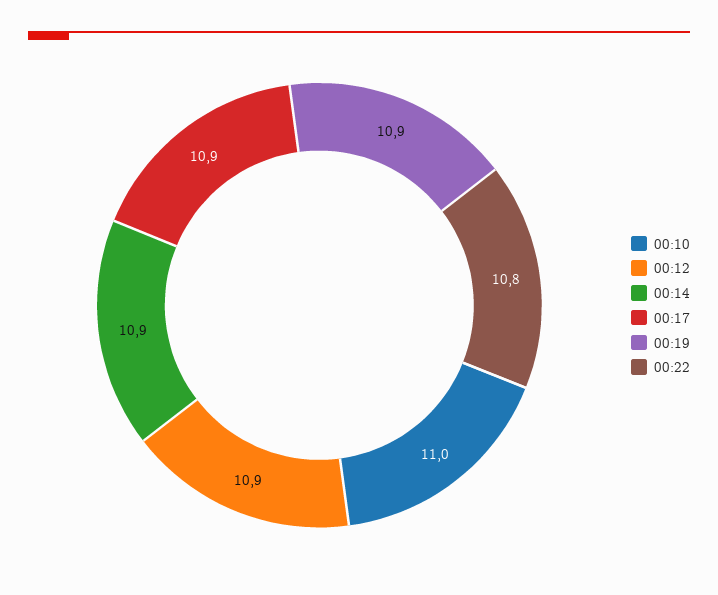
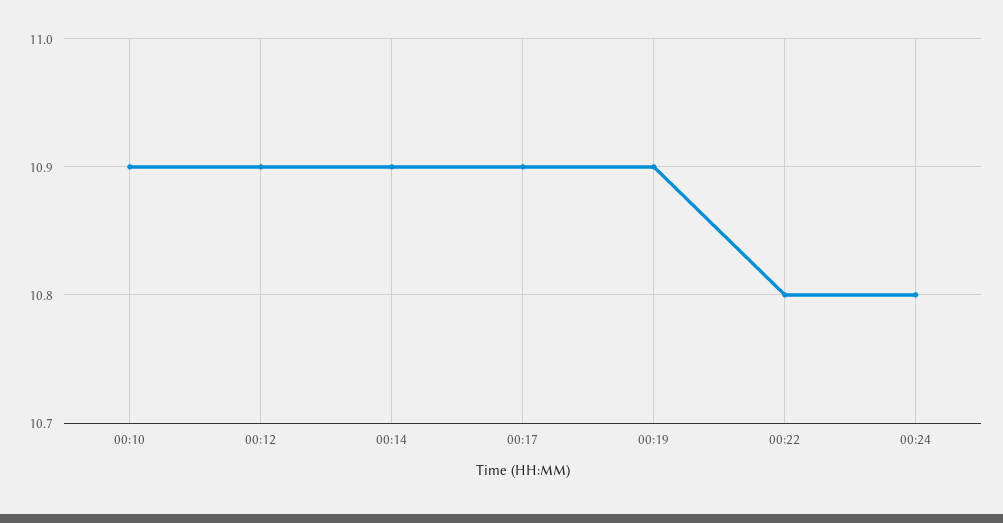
00:10: 11 -> 10.9
00:24: none -> 10.8

